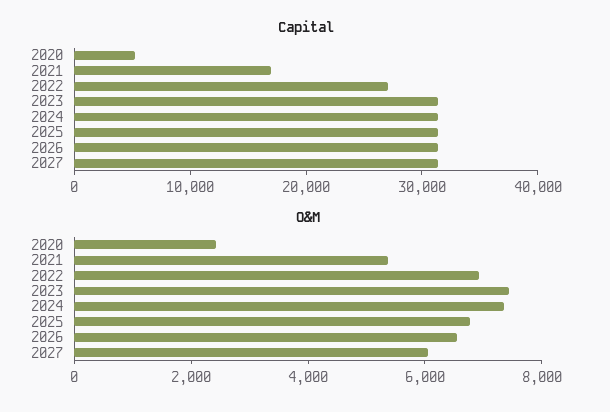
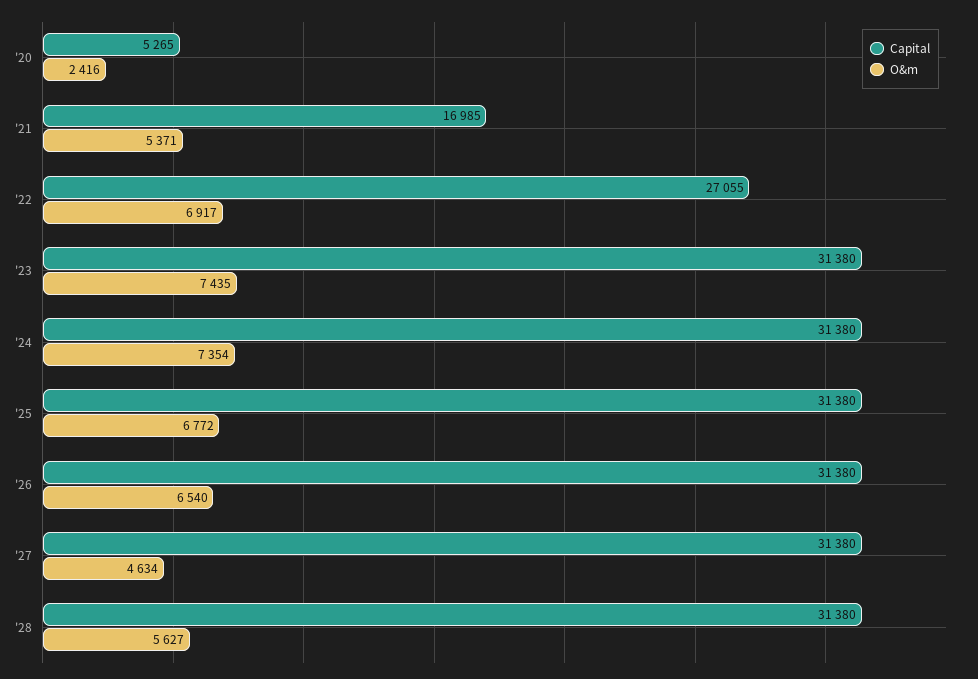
O&M, 2027: 6000 -> 4634
Capital, '28: none -> 31380
O&M, '28: none -> 5627

